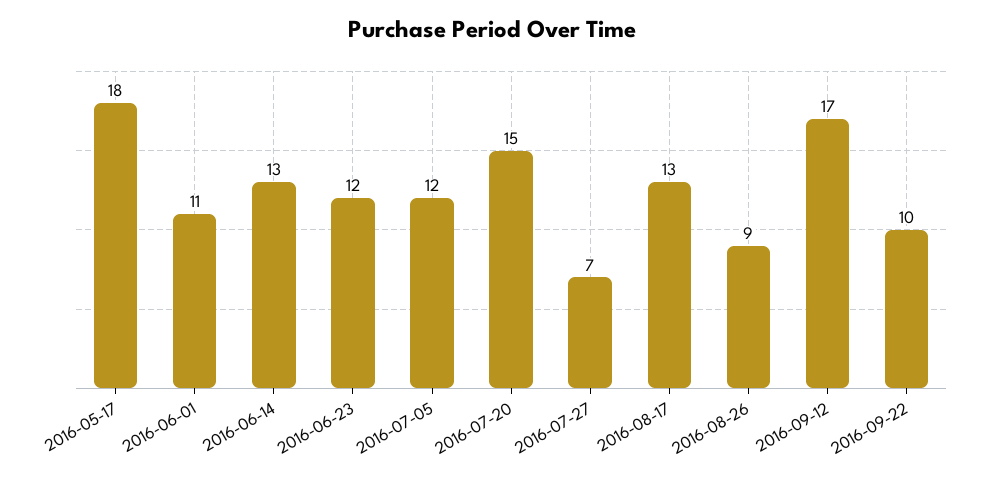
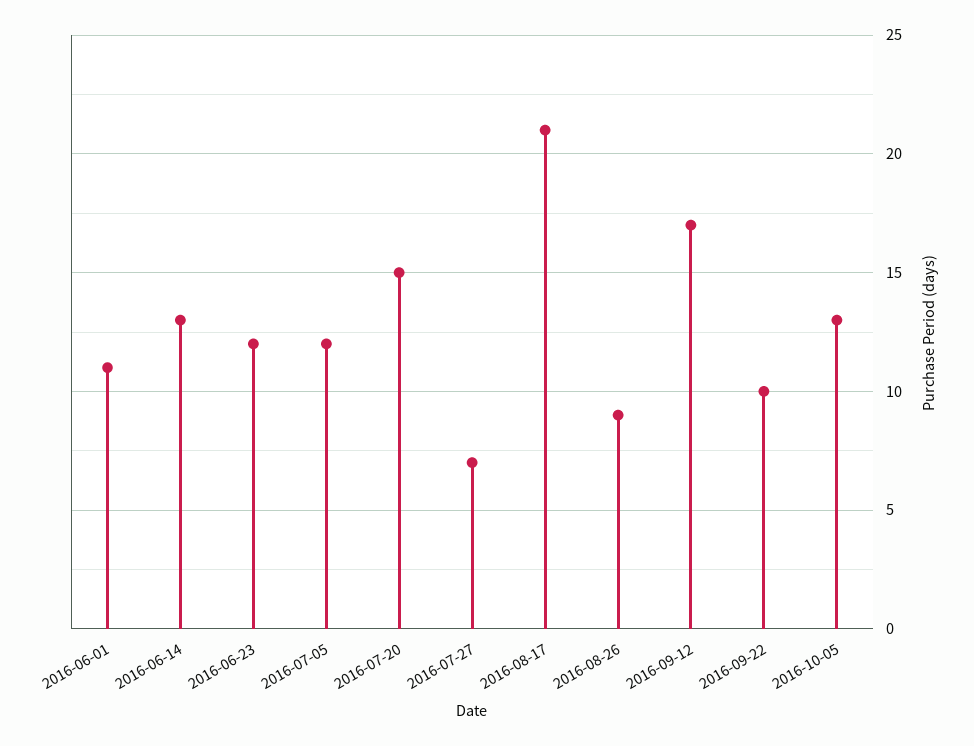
2016-05-17: 18 -> none
2016-08-17: 13 -> 21
2016-10-05: none -> 13

